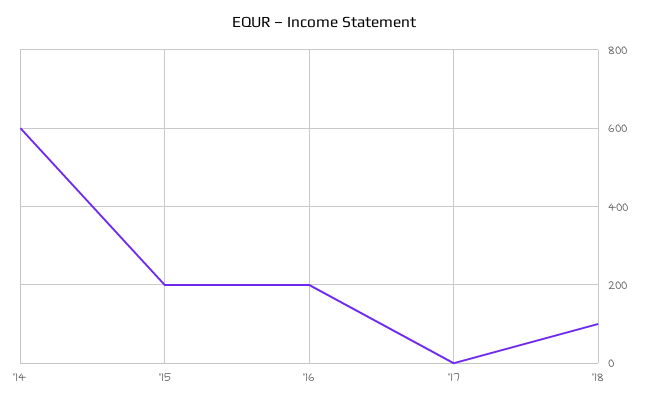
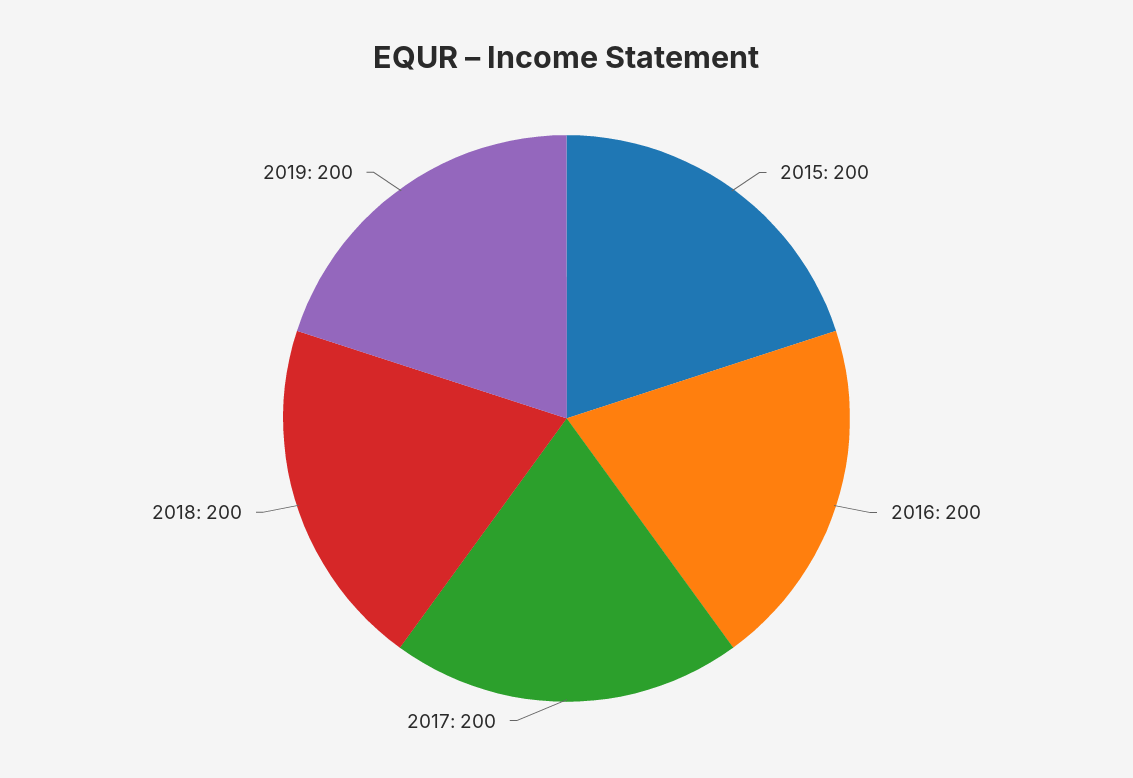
'14: 600 -> none
'17: 0 -> 200
'18: 100 -> 200
2019: none -> 200

